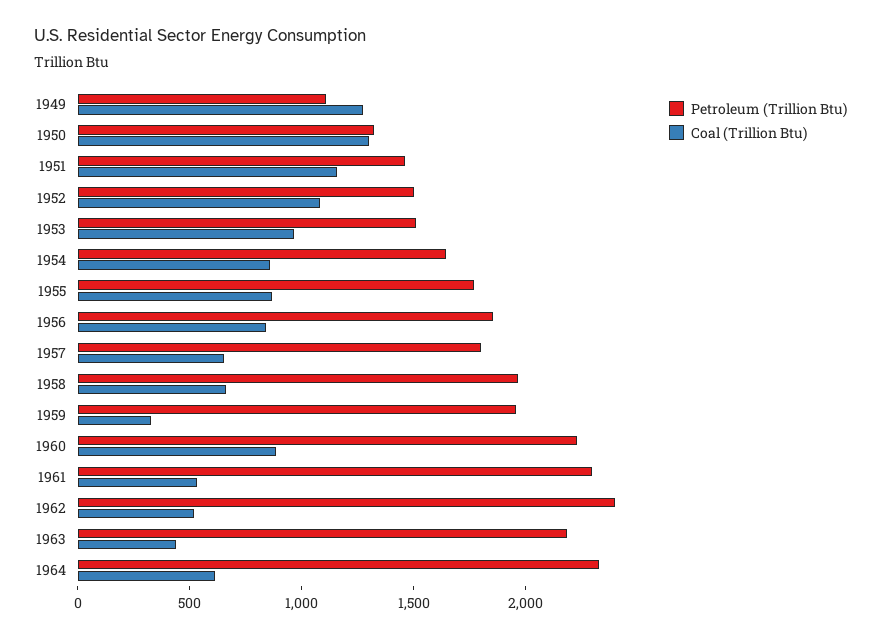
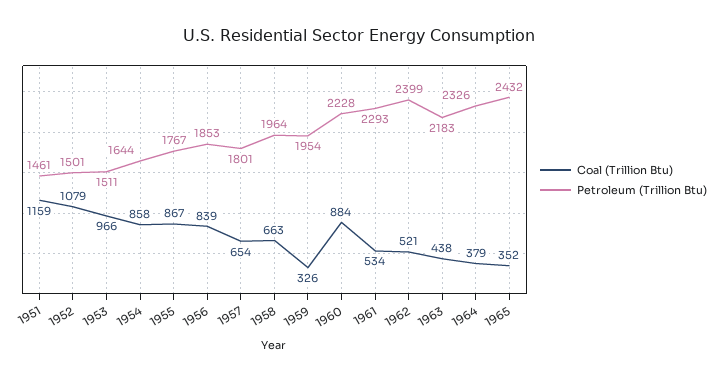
Petroleum (Trillion Btu), 1949: 1100 -> none
Coal (Trillion Btu), 1949: 1300 -> none
Petroleum (Trillion Btu), 1950: 1300 -> none
Coal (Trillion Btu), 1950: 1300 -> none
Coal (Trillion Btu), 1964: 600 -> 379
Coal (Trillion Btu), 1965: none -> 352
Petroleum (Trillion Btu), 1965: none -> 2432

